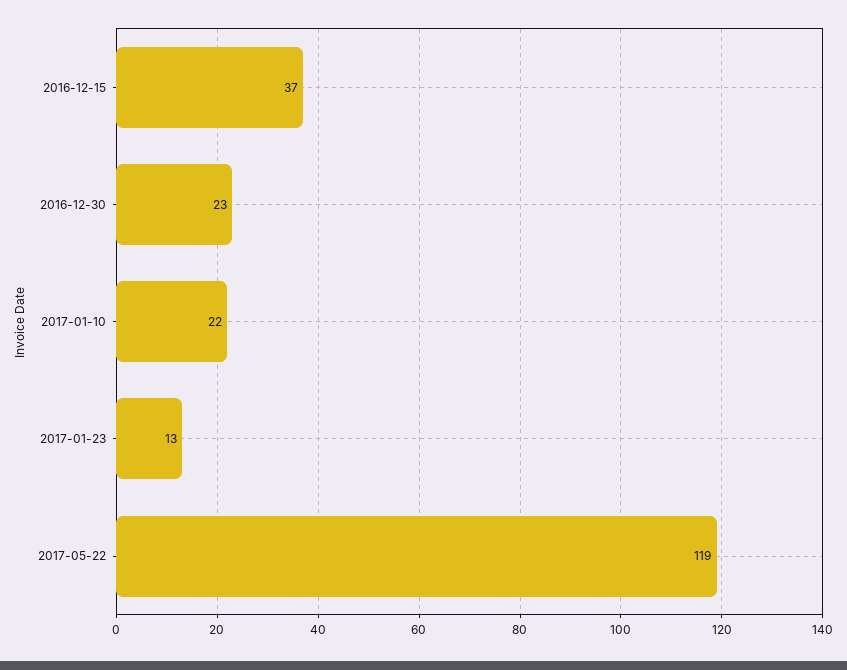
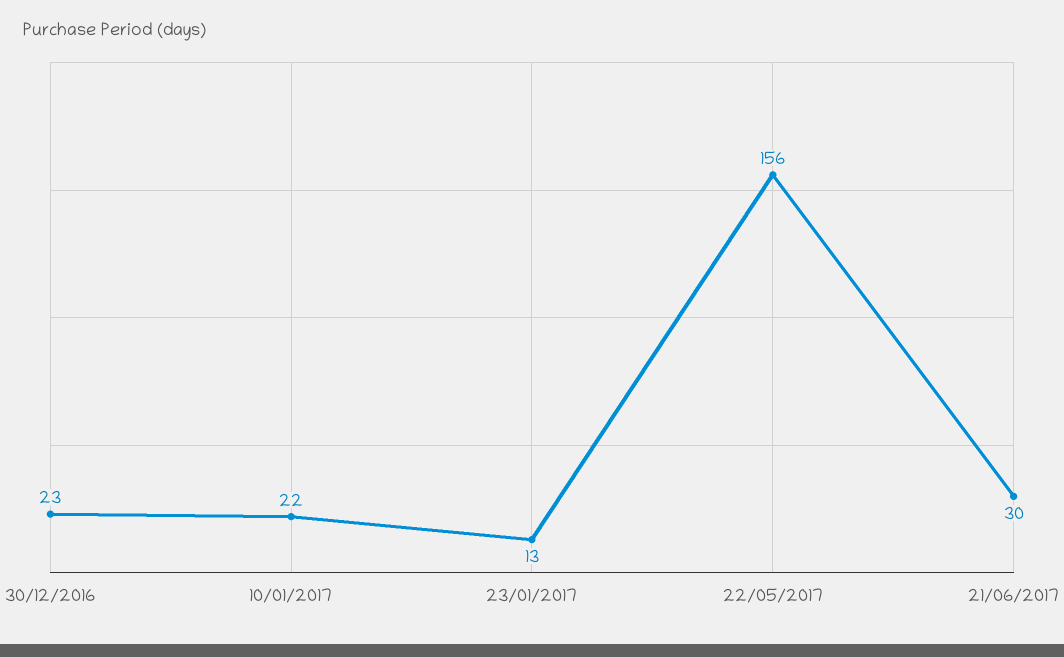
2016-12-15: 37 -> none
2017-05-22: 119 -> 156
21/06/2017: none -> 30

